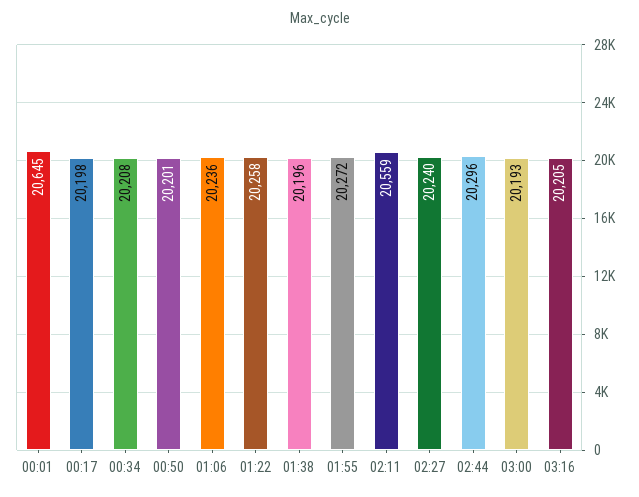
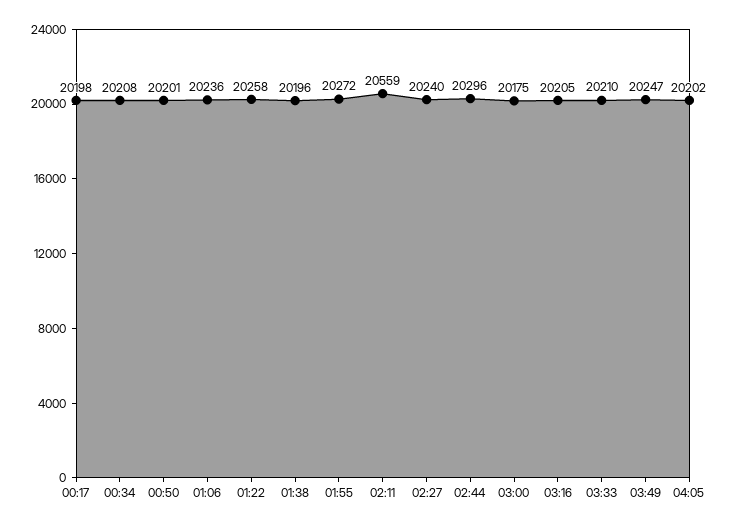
00:01: 20645 -> none
03:00: 20193 -> 20175
03:33: none -> 20210
03:49: none -> 20247
04:05: none -> 20202

